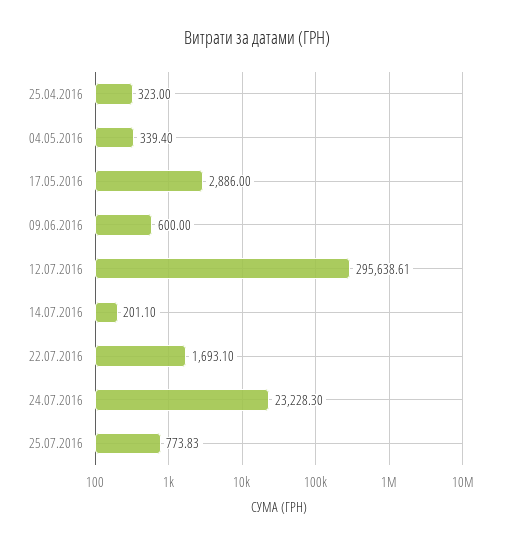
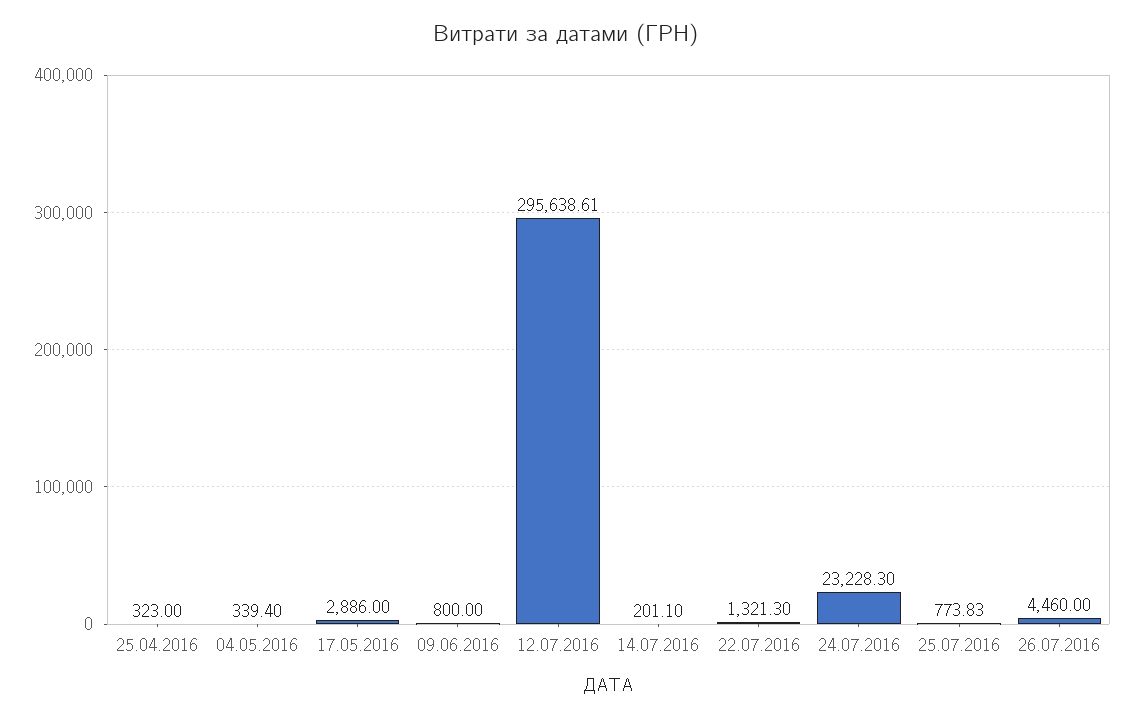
09.06.2016: 600 -> 800
22.07.2016: 1693.1 -> 1321.3
26.07.2016: none -> 4460

